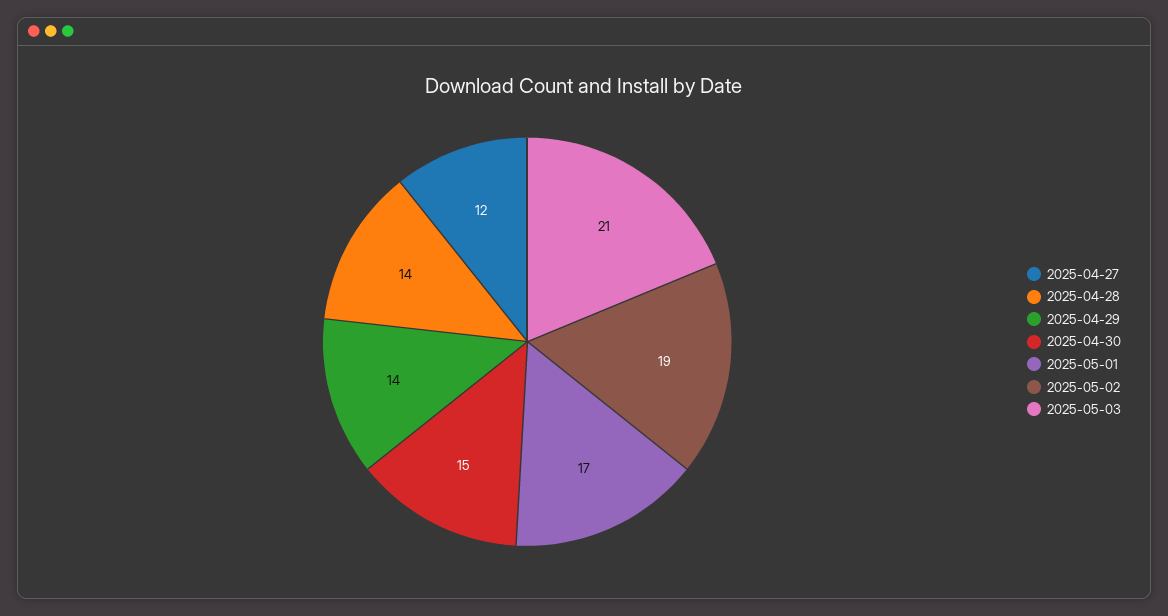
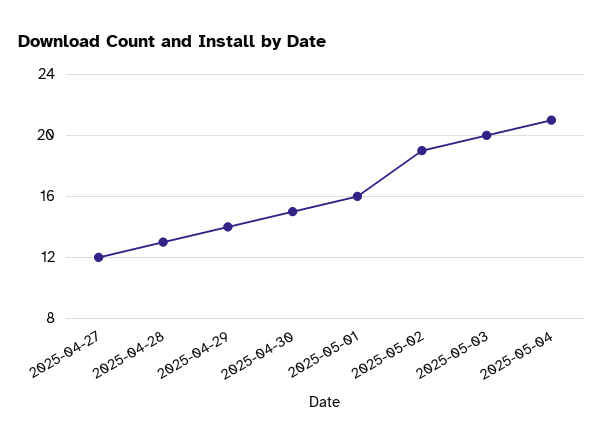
2025-04-28: 14 -> 13
2025-05-01: 17 -> 16
2025-05-03: 21 -> 20
2025-05-04: none -> 21

